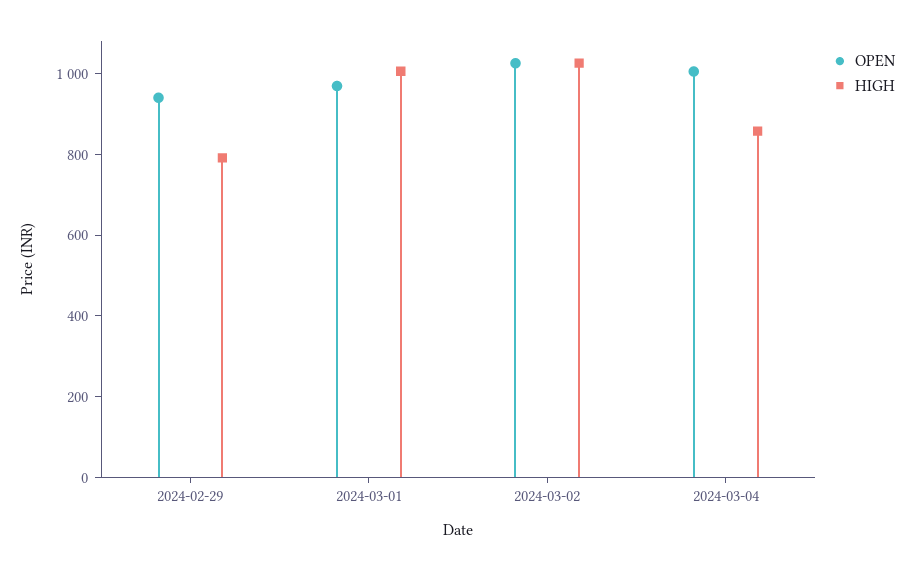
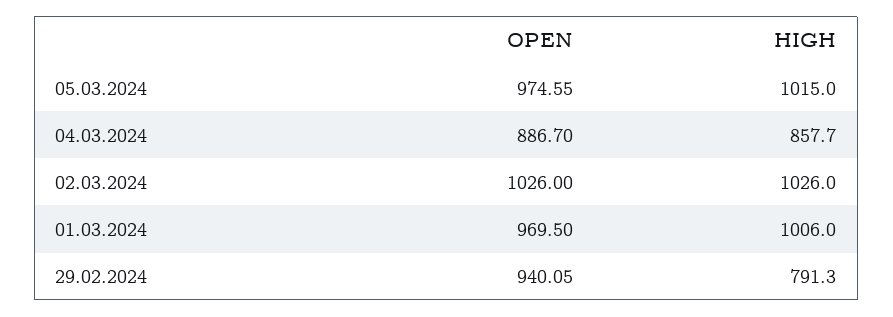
OPEN, 2024-03-04: 1000 -> 886.7
OPEN, 05.03.2024: none -> 974.55
HIGH, 05.03.2024: none -> 1015

